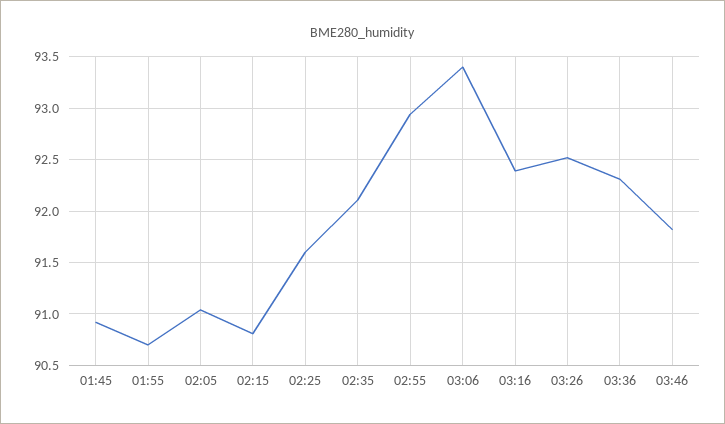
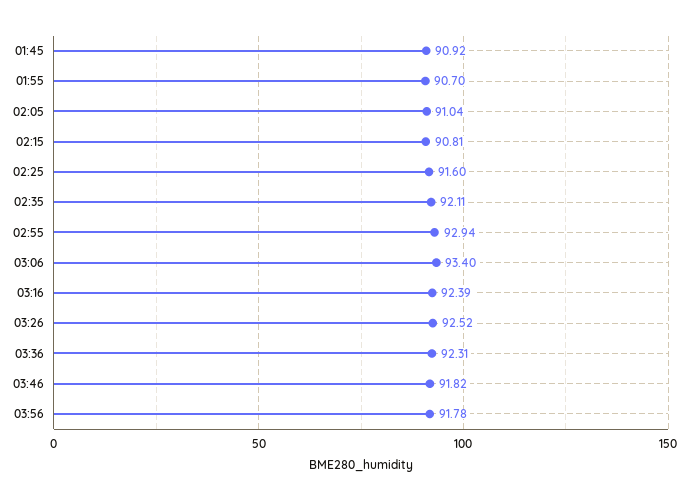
03:56: none -> 91.78

